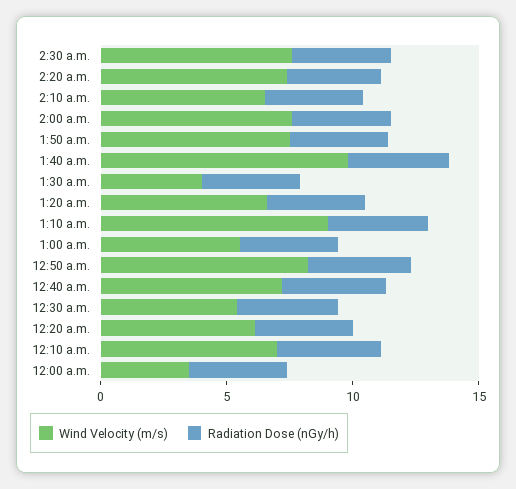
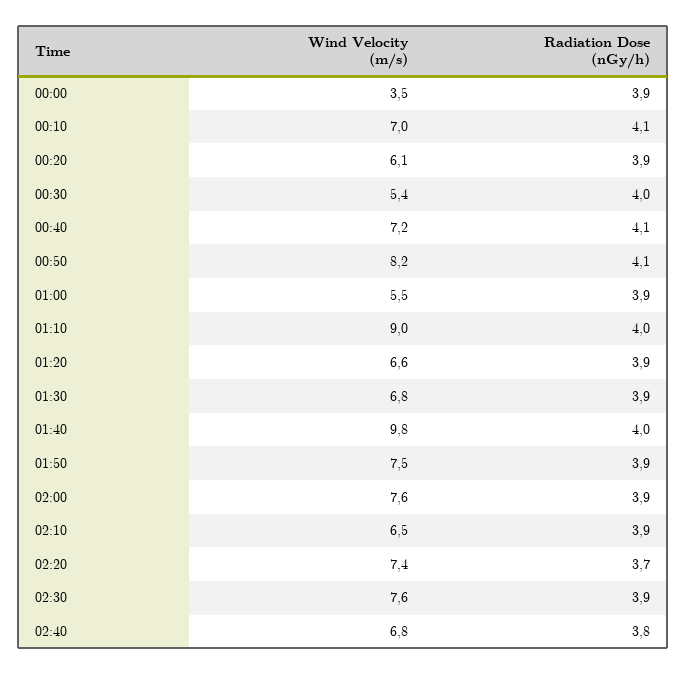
Wind Velocity (m/s), 1:30 a.m.: 4 -> 6.8
Wind Velocity (m/s), 02:40: none -> 6.8
Radiation Dose (nGy/h), 02:40: none -> 3.8

